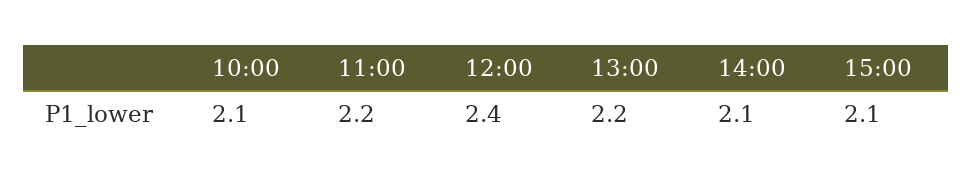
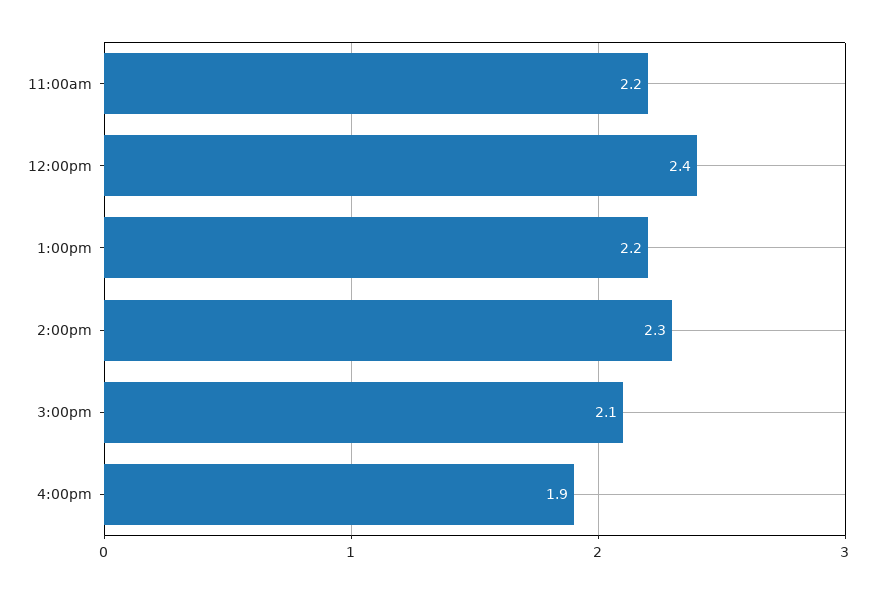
10:00: 2.1 -> none
14:00: 2.1 -> 2.3
4:00pm: none -> 1.9

